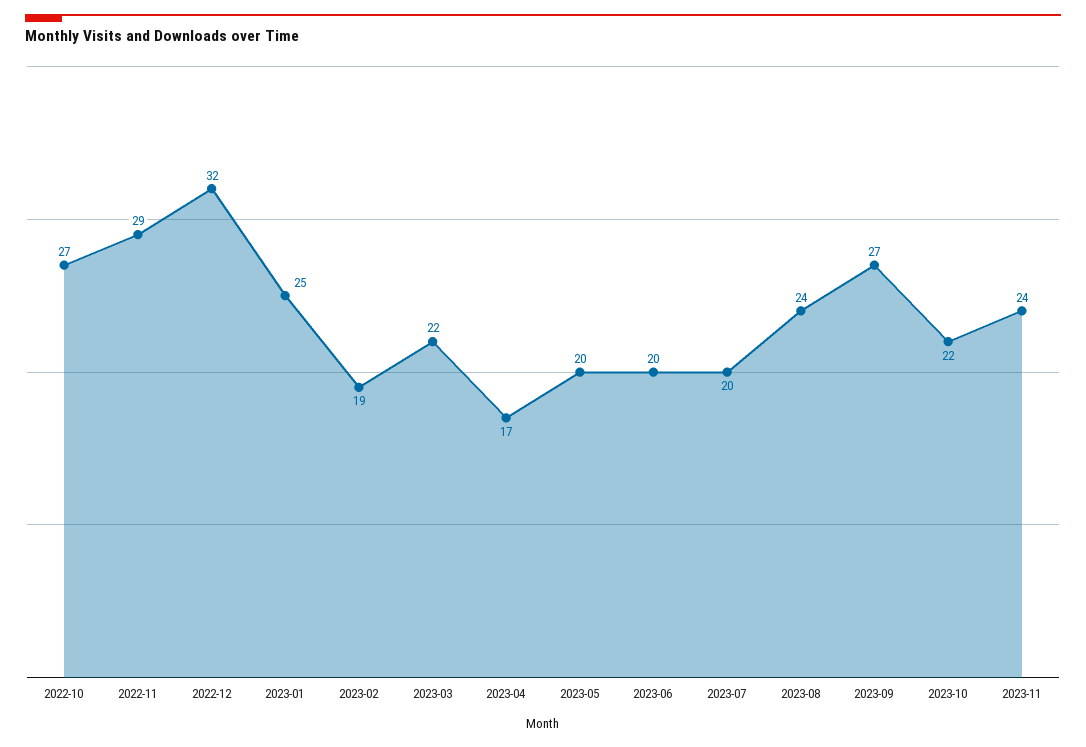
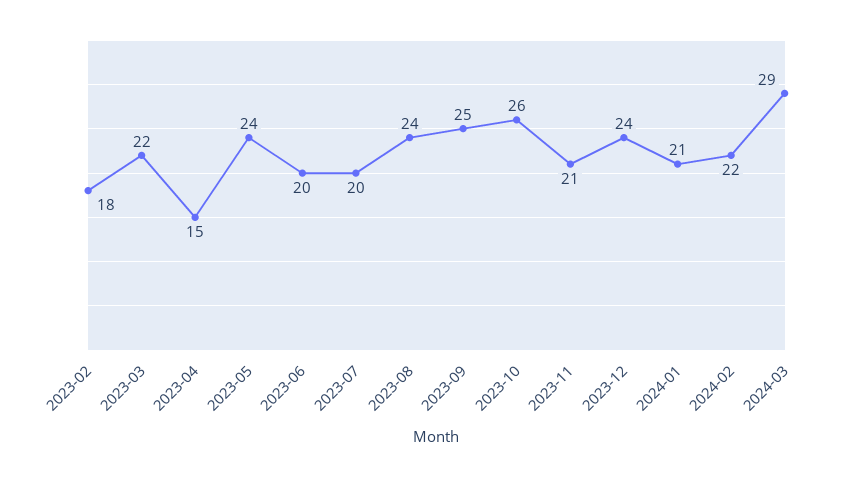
2022-10: 27 -> none
2022-11: 29 -> none
2022-12: 32 -> none
2023-01: 25 -> none
2023-02: 19 -> 18
2023-04: 17 -> 15
2023-05: 20 -> 24
2023-09: 27 -> 25
2023-10: 22 -> 26
2023-11: 24 -> 21
2023-12: none -> 24
2024-01: none -> 21
2024-02: none -> 22
2024-03: none -> 29

